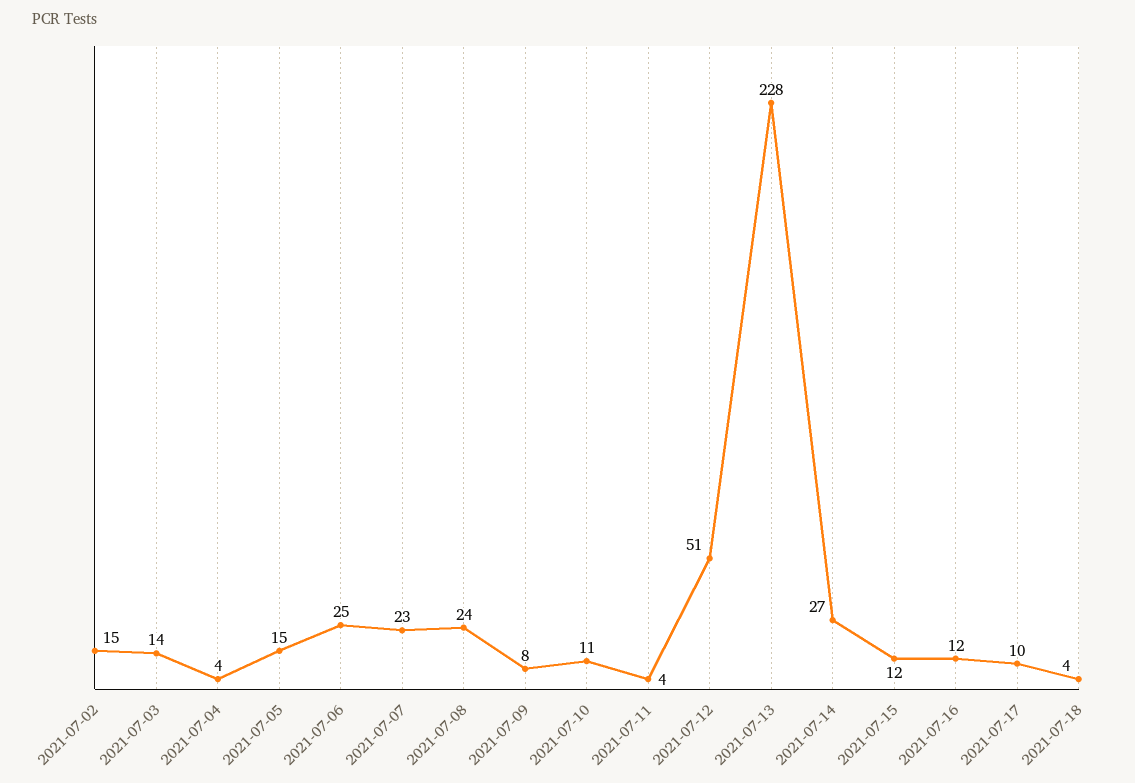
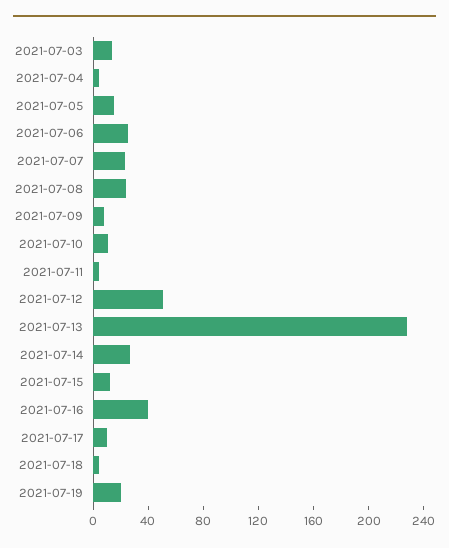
2021-07-02: 15 -> none
2021-07-16: 12 -> 40
2021-07-19: none -> 20

